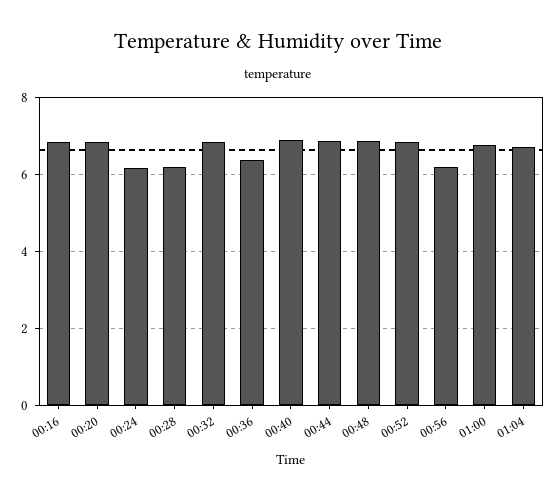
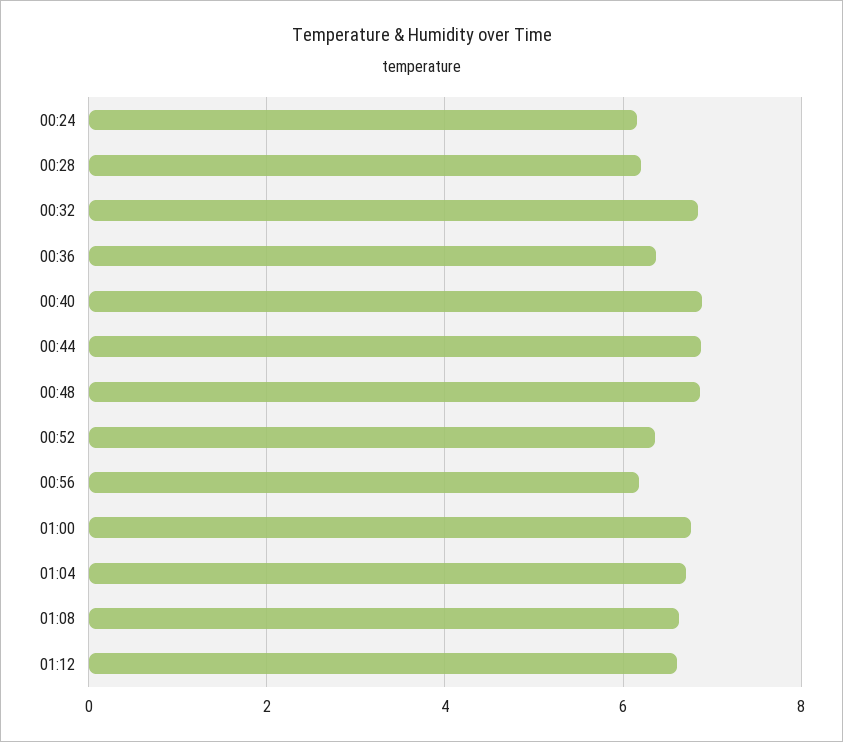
00:16: 6.8 -> none
00:20: 6.8 -> none
00:52: 6.8 -> 6.4
01:08: none -> 6.6
01:12: none -> 6.6

